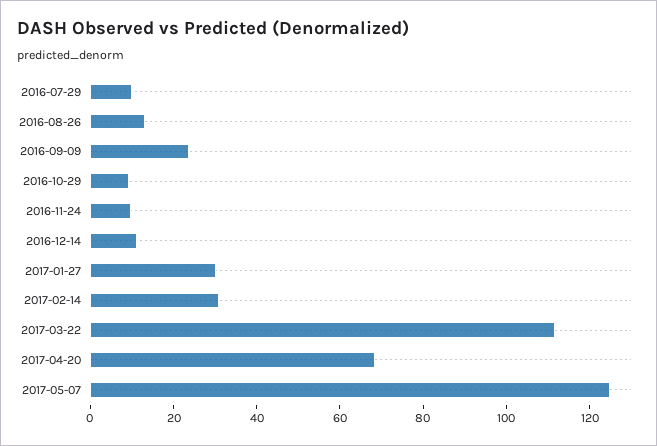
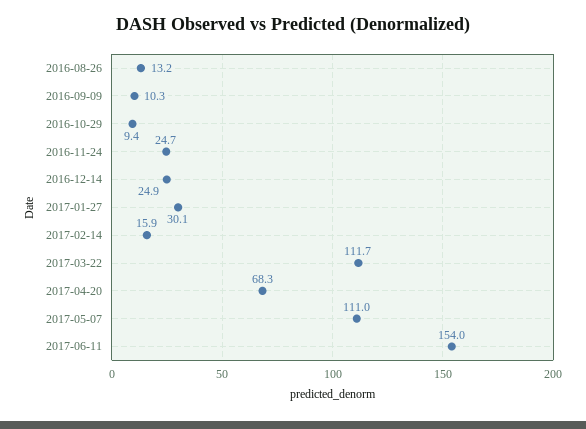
2016-07-29: 10 -> none
2016-09-09: 25 -> 10.3
2016-11-24: 10 -> 24.7
2016-12-14: 10 -> 24.9
2017-02-14: 30 -> 15.9
2017-05-07: 125 -> 111
2017-06-11: none -> 154

